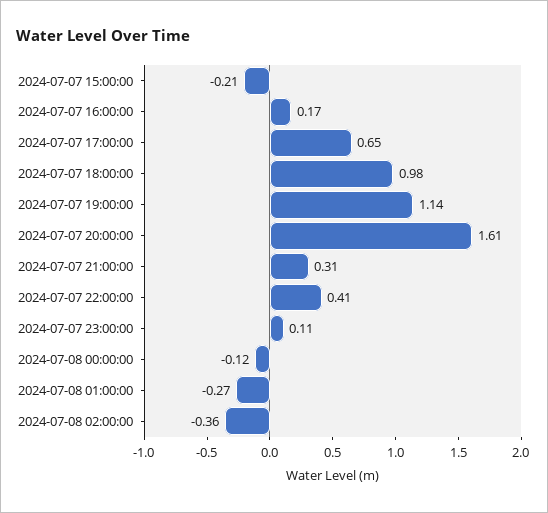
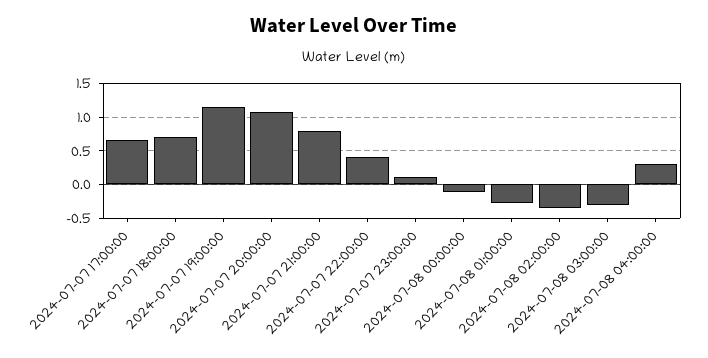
2024-07-07 15:00:00: -0.21 -> none
2024-07-07 16:00:00: 0.17 -> none
2024-07-07 18:00:00: 0.98 -> 0.7
2024-07-07 20:00:00: 1.61 -> 1.1
2024-07-07 21:00:00: 0.31 -> 0.8
2024-07-08 03:00:00: none -> -0.3
2024-07-08 04:00:00: none -> 0.3

